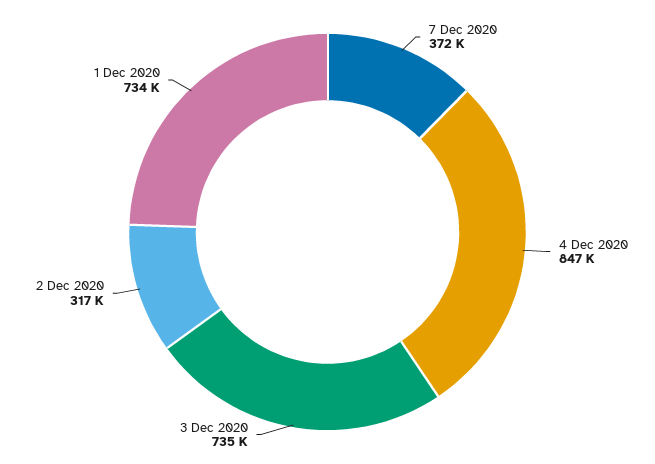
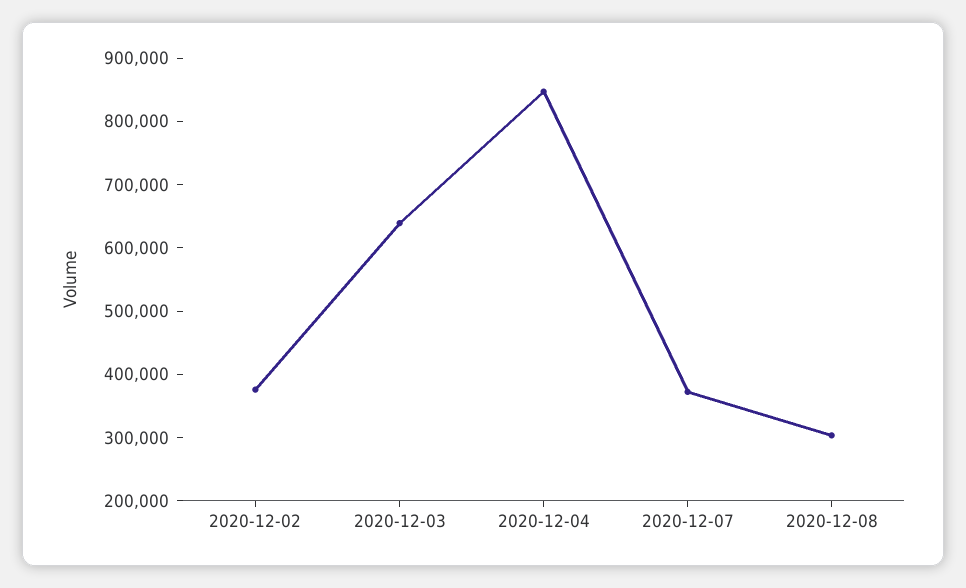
3 Dec 2020: 735000 -> 640000
2 Dec 2020: 317000 -> 380000
1 Dec 2020: 734000 -> none
2020-12-08: none -> 300000

